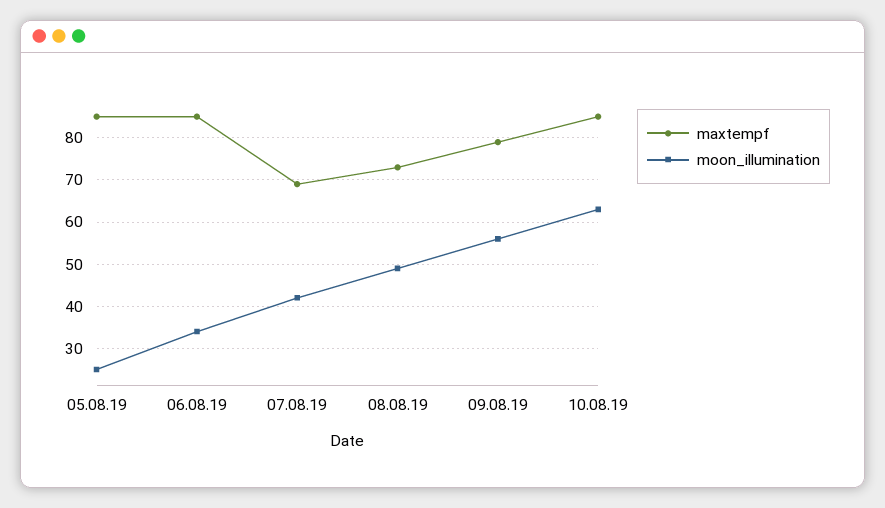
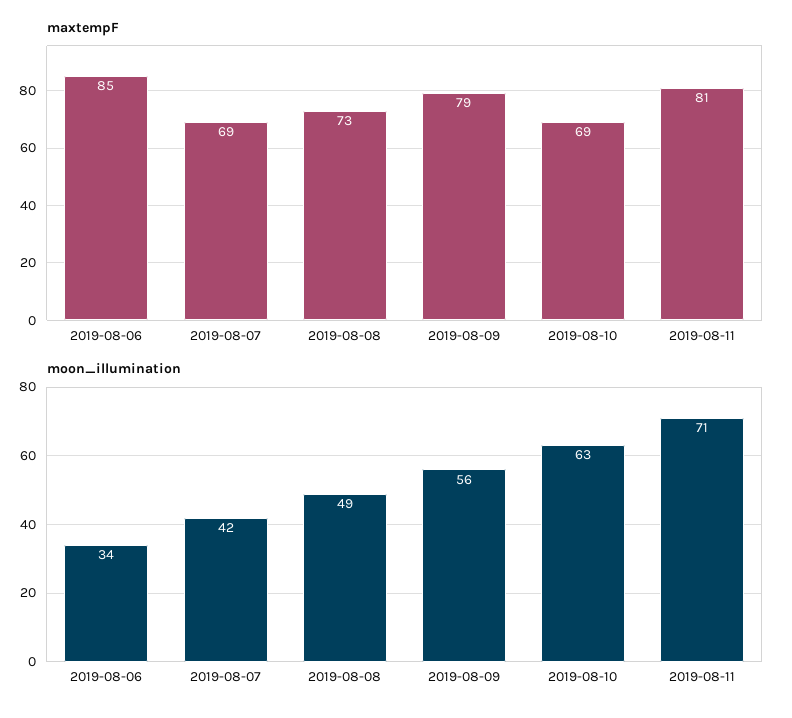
maxtempf, 05.08.19: 85 -> none
moon_illumination, 05.08.19: 25 -> none
maxtempf, 10.08.19: 85 -> 69
maxtempf, 2019-08-11: none -> 81
moon_illumination, 2019-08-11: none -> 71

